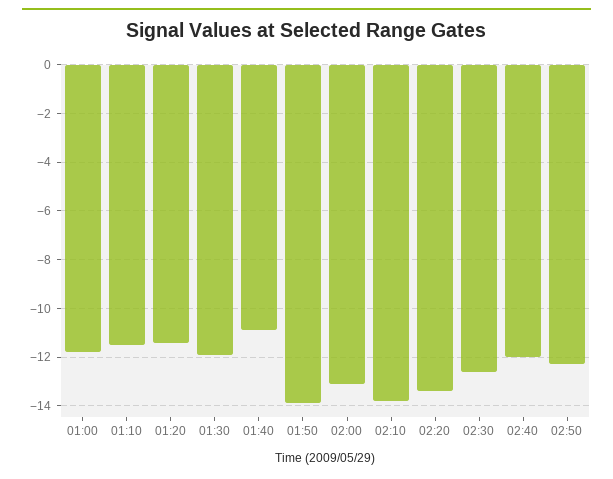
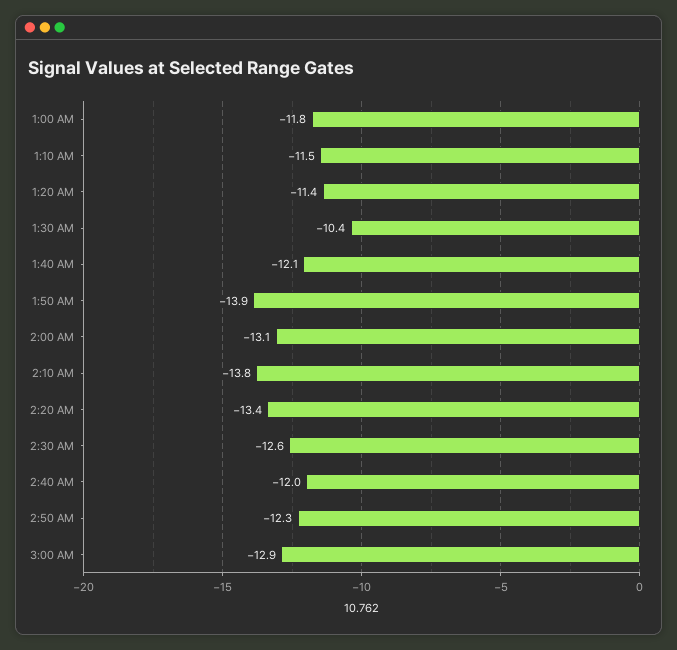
01:30: -12 -> -10.4
01:40: -11 -> -12.1
3:00 AM: none -> -12.9

